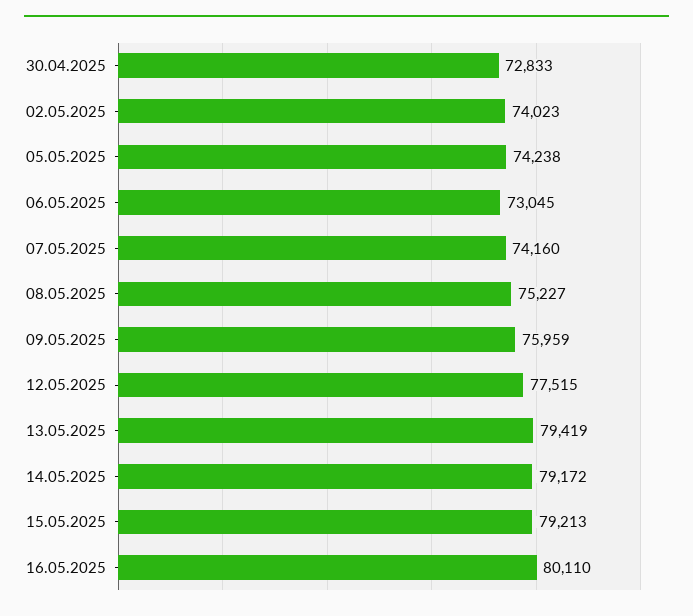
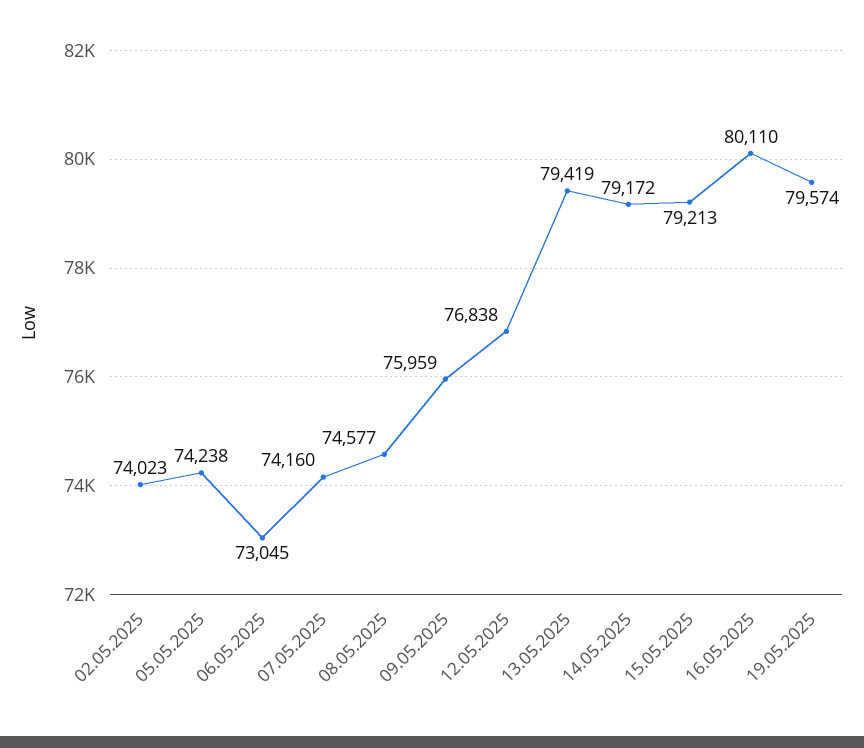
30.04.2025: 72833 -> none
08.05.2025: 75227 -> 74577
12.05.2025: 77515 -> 76838
19.05.2025: none -> 79574

